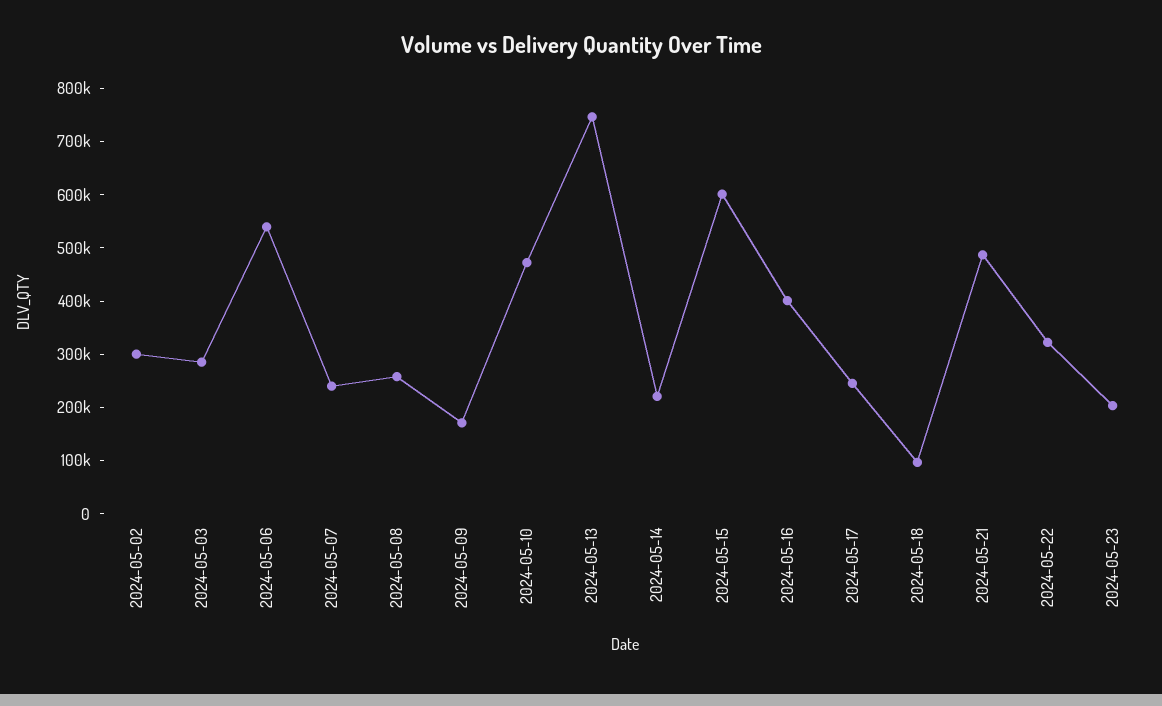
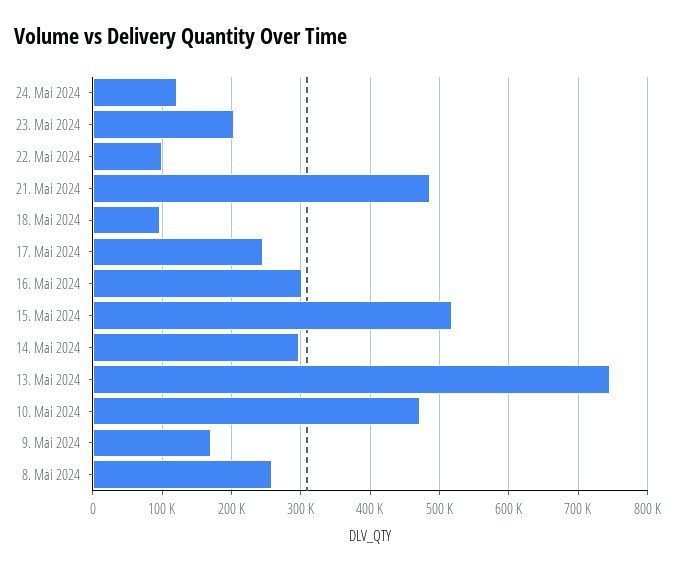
2024-05-02: 300000 -> none
2024-05-03: 280000 -> none
2024-05-06: 540000 -> none
2024-05-07: 240000 -> none
2024-05-14: 220000 -> 300000
2024-05-15: 600000 -> 520000
2024-05-16: 400000 -> 300000
2024-05-22: 320000 -> 100000
24. Mai 2024: none -> 120000

